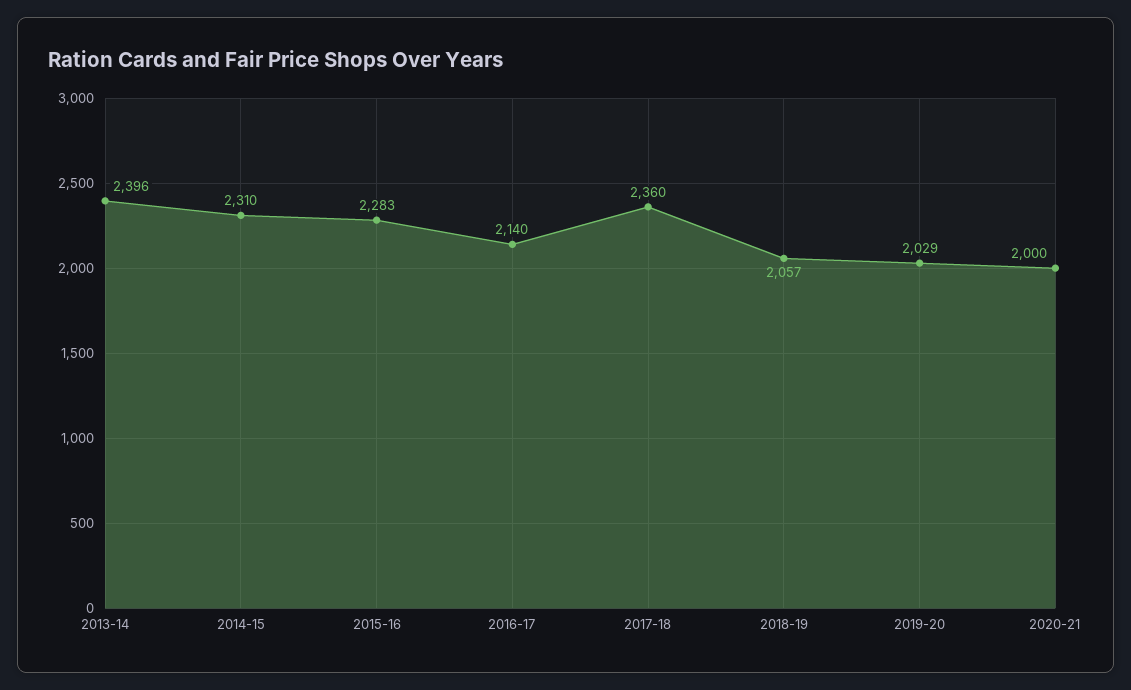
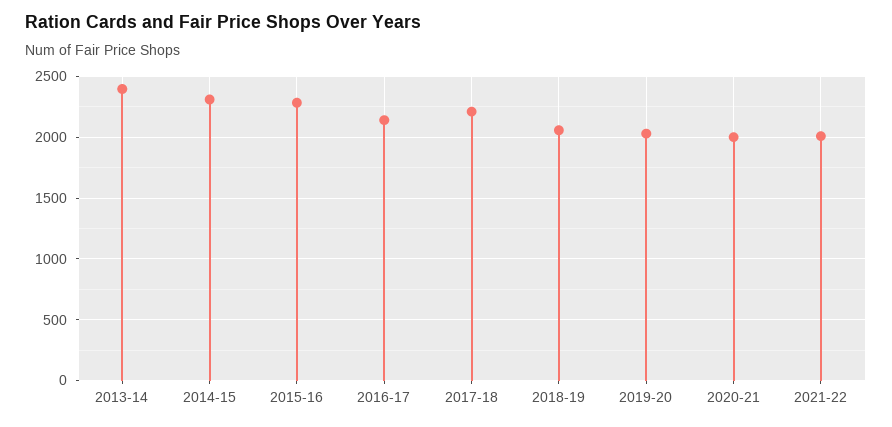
2017-18: 2360 -> 2200
2021-22: none -> 2000

